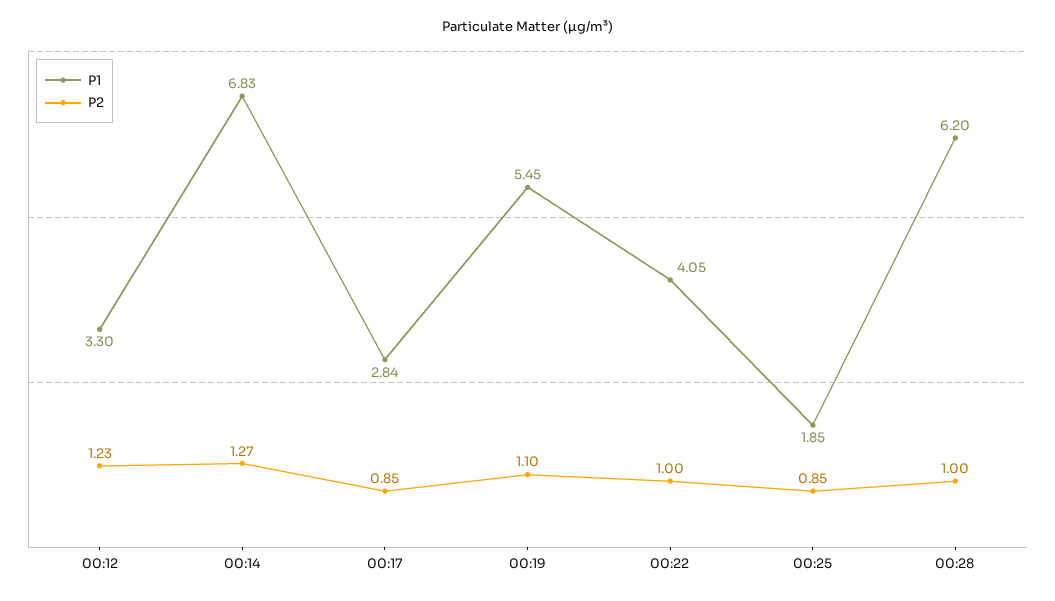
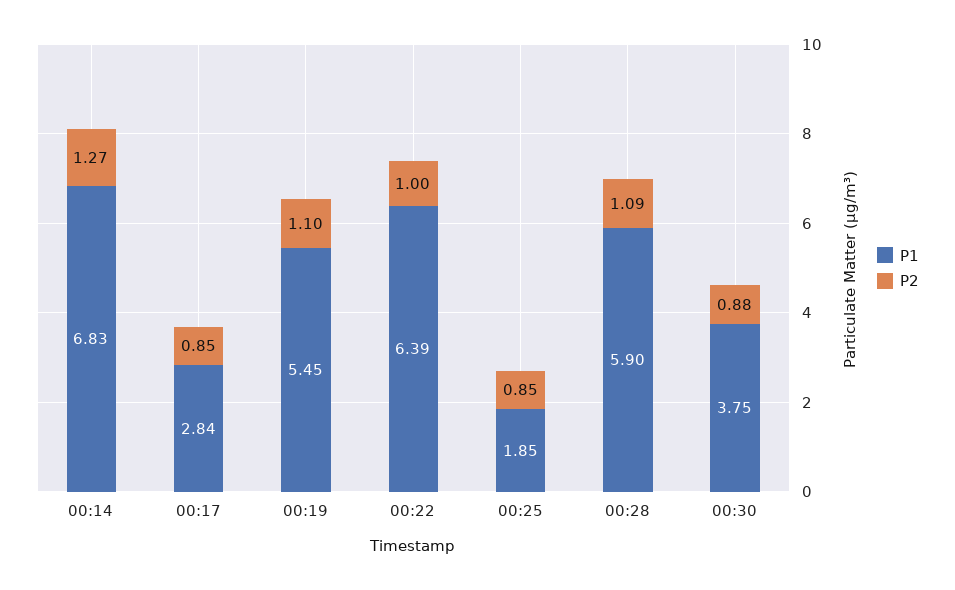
P1, 00:12: 3.3 -> none
P2, 00:12: 1.23 -> none
P1, 00:22: 4.05 -> 6.39
P1, 00:28: 6.2 -> 5.9
P2, 00:28: 1 -> 1.09
P1, 00:30: none -> 3.75
P2, 00:30: none -> 0.88

